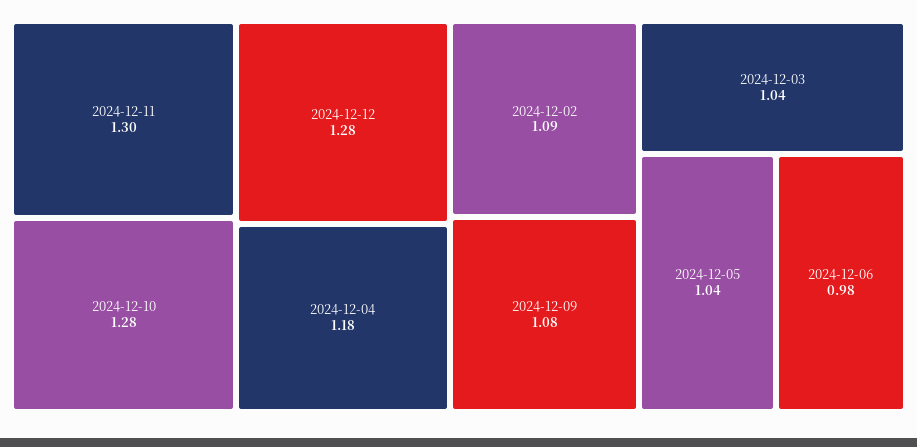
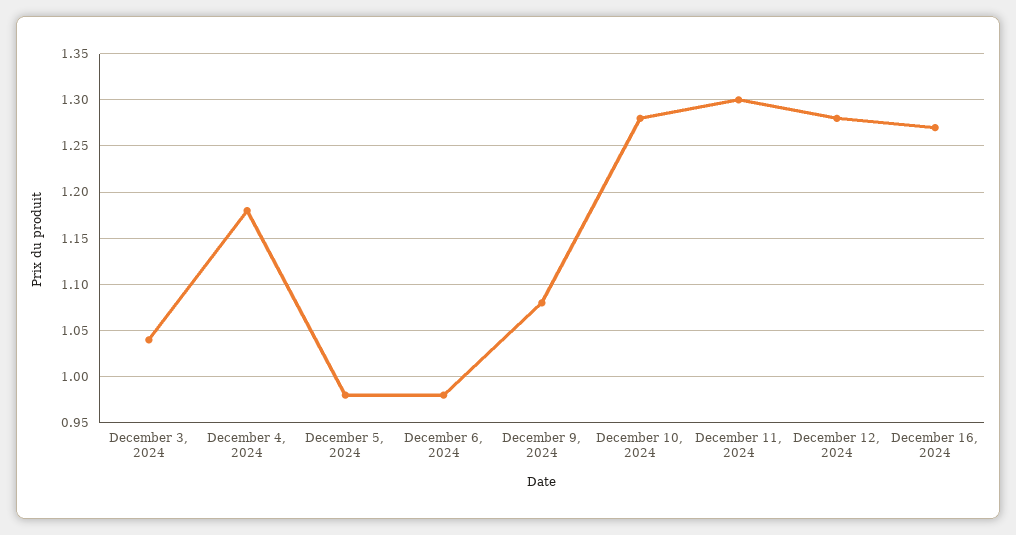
2024-12-02: 1.09 -> none
2024-12-05: 1.04 -> 0.98
December 16, 2024: none -> 1.27

